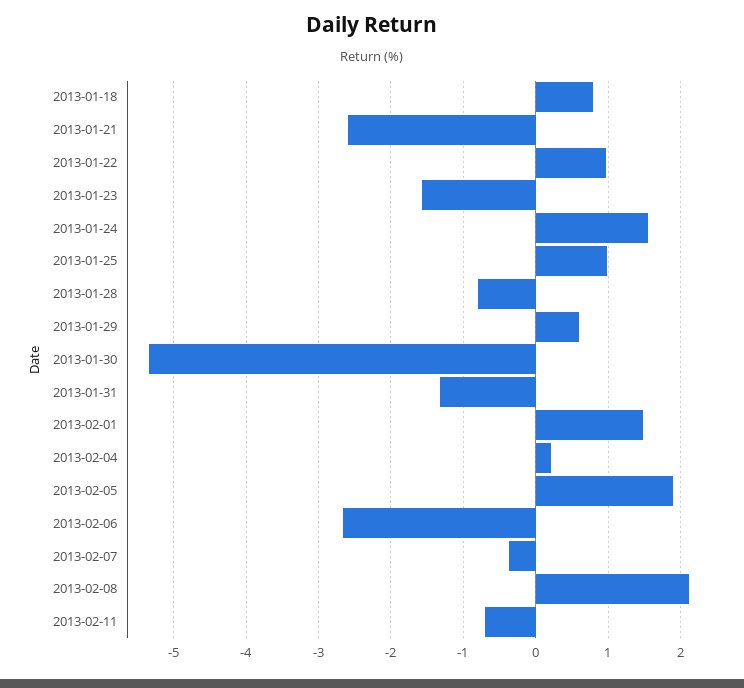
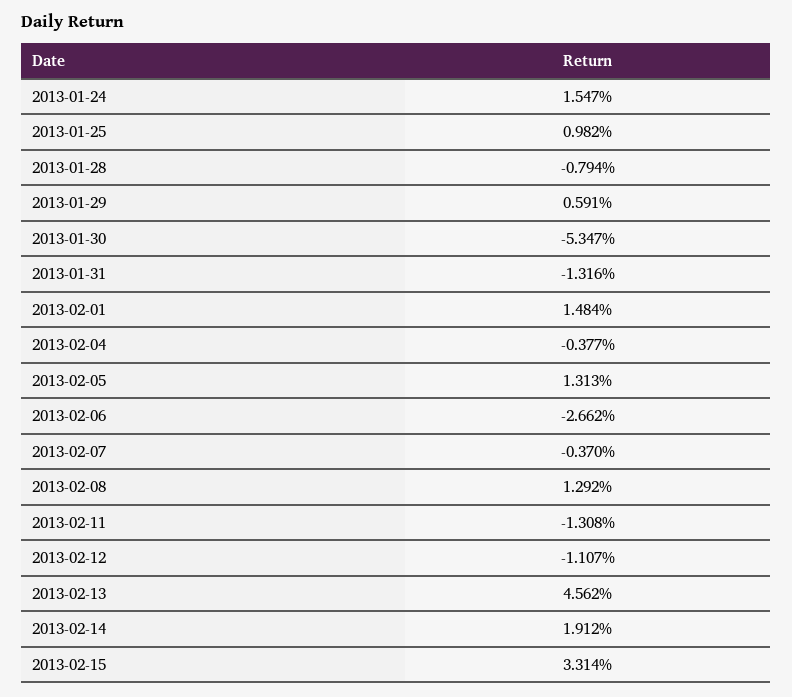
2013-01-18: 0.8 -> none
2013-01-21: -2.6 -> none
2013-01-22: 1 -> none
2013-01-23: -1.6 -> none
2013-02-04: 0.2 -> -0.377
2013-02-05: 1.9 -> 1.313
2013-02-08: 2.1 -> 1.292
2013-02-11: -0.7 -> -1.308
2013-02-12: none -> -1.107
2013-02-13: none -> 4.562
2013-02-14: none -> 1.912
2013-02-15: none -> 3.314

